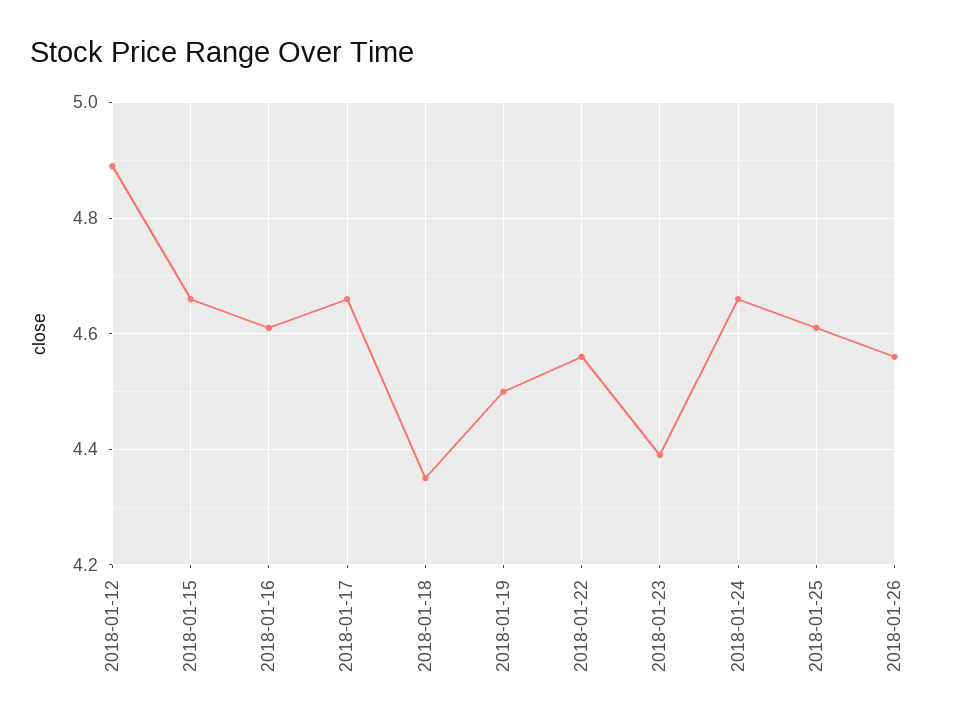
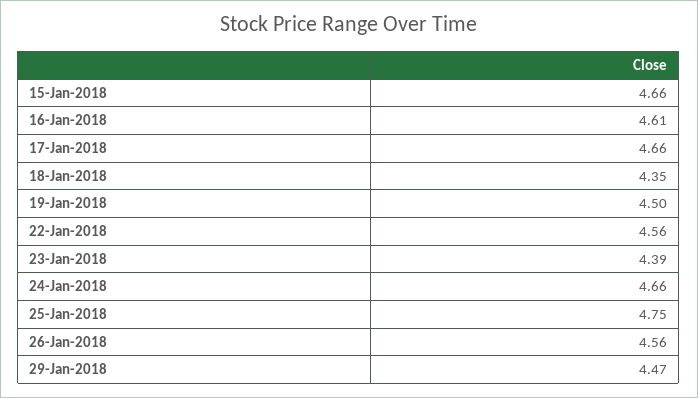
2018-01-12: 4.9 -> none
2018-01-25: 4.6 -> 4.75
29-Jan-2018: none -> 4.47

